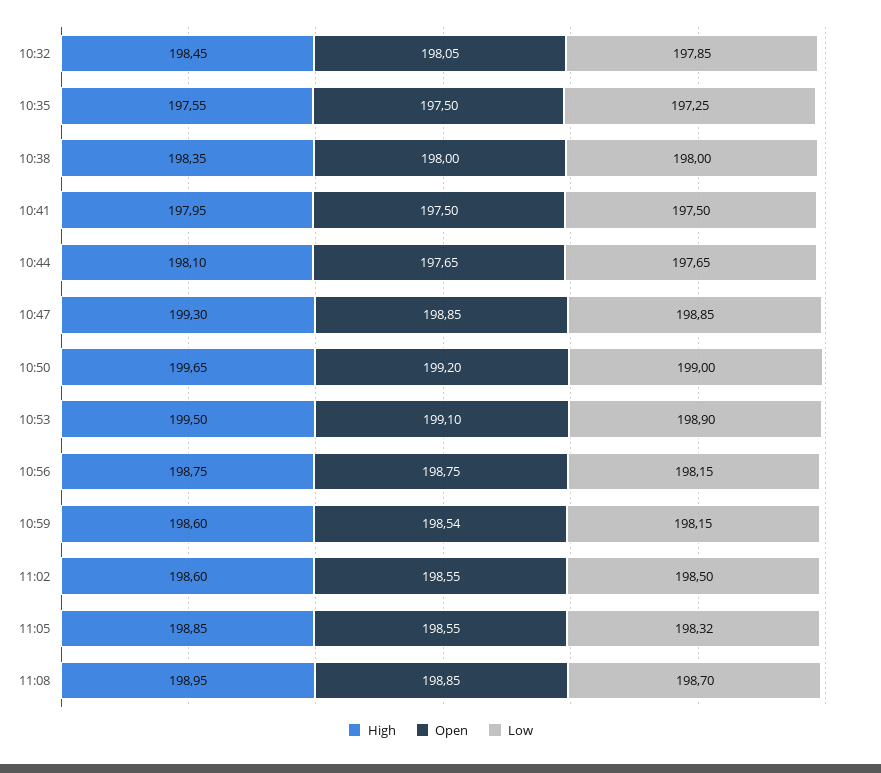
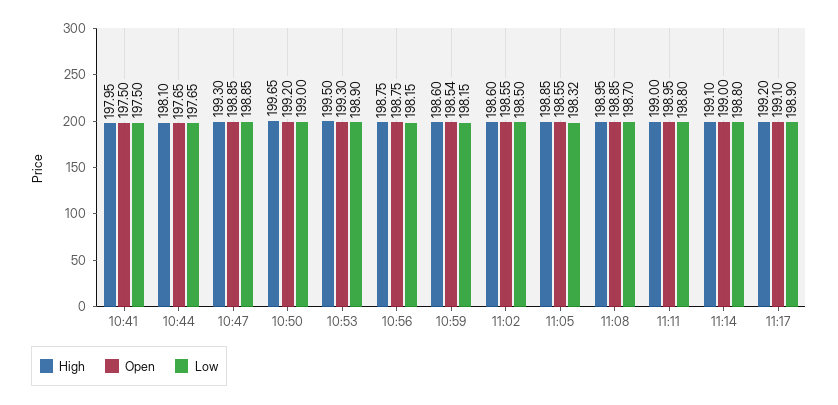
High, 10:32: 198.45 -> none
Open, 10:32: 198.05 -> none
Low, 10:32: 197.85 -> none
High, 10:35: 197.55 -> none
Open, 10:35: 197.5 -> none
Low, 10:35: 197.25 -> none
High, 10:38: 198.35 -> none
Open, 10:38: 198 -> none
Low, 10:38: 198 -> none
Open, 10:53: 199.1 -> 199.3
High, 11:11: none -> 199
Open, 11:11: none -> 198.95
Low, 11:11: none -> 198.8
High, 11:14: none -> 199.1
Open, 11:14: none -> 199
Low, 11:14: none -> 198.8
High, 11:17: none -> 199.2
Open, 11:17: none -> 199.1
Low, 11:17: none -> 198.9

